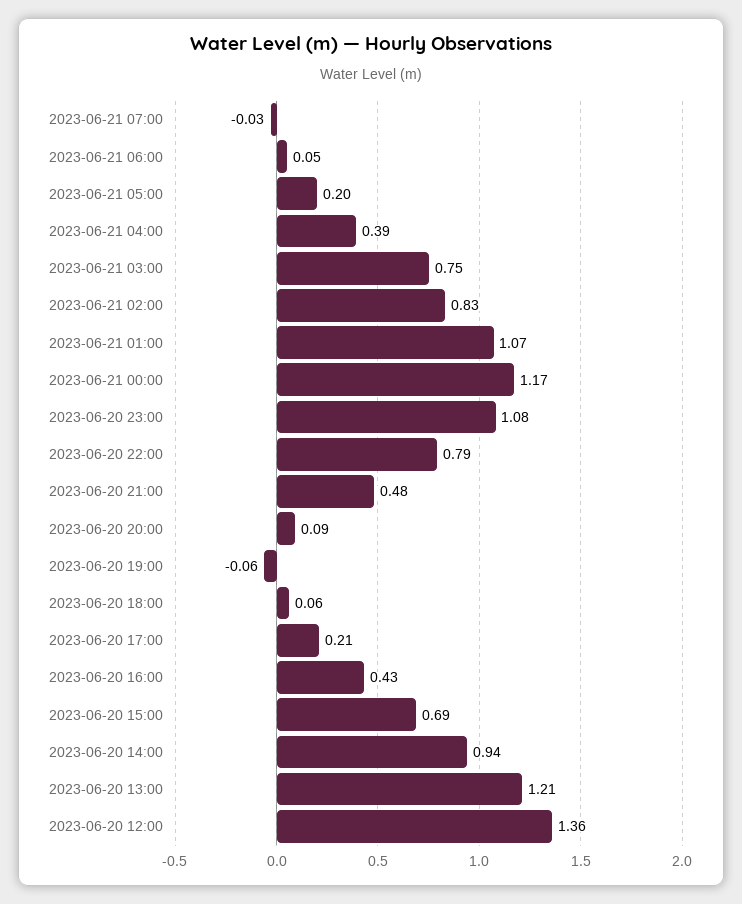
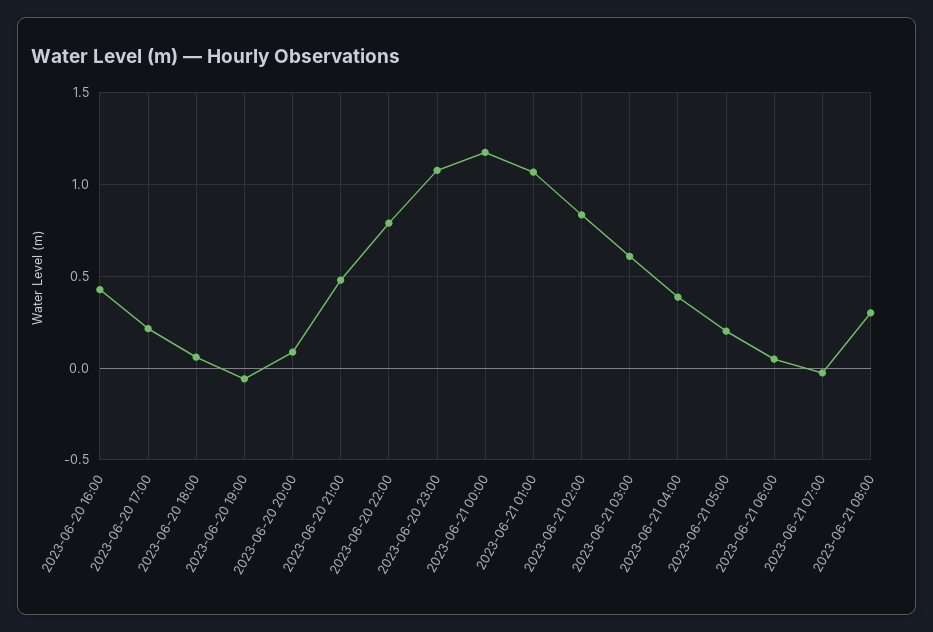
2023-06-21 03:00: 0.75 -> 0.6
2023-06-20 15:00: 0.69 -> none
2023-06-20 14:00: 0.94 -> none
2023-06-20 13:00: 1.21 -> none
2023-06-20 12:00: 1.36 -> none
2023-06-21 08:00: none -> 0.3

